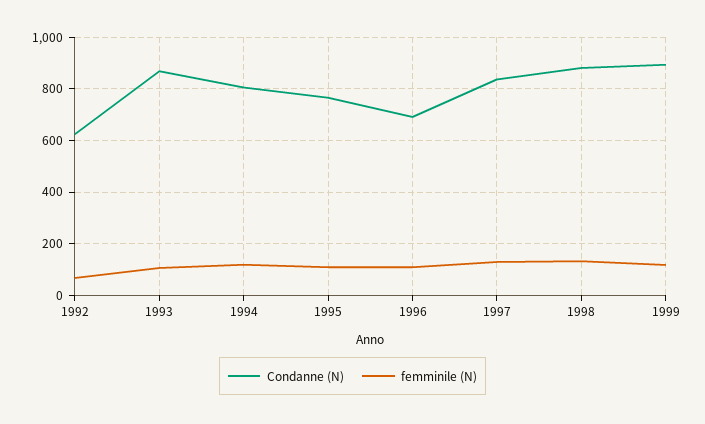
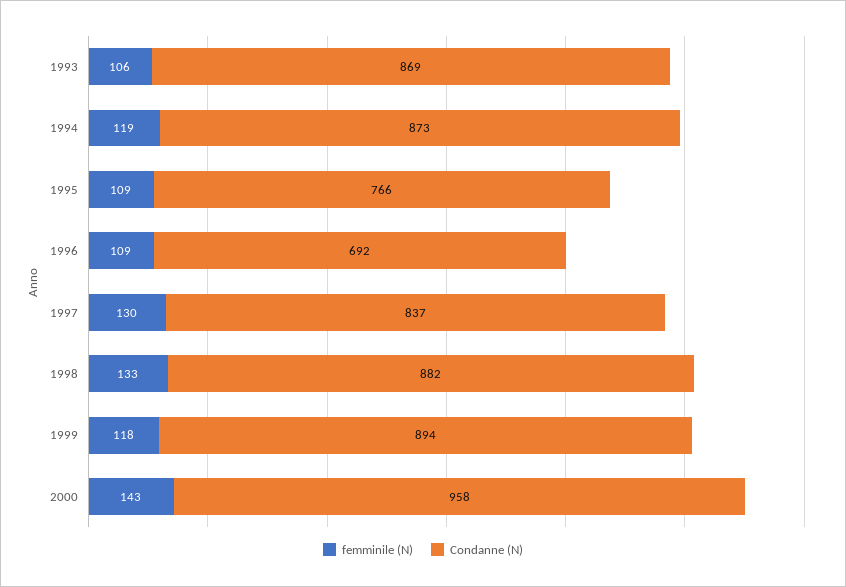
Condanne (N), 1992: 625 -> none
femminile (N), 1992: 75 -> none
Condanne (N), 1994: 800 -> 873
femminile (N), 2000: none -> 143
Condanne (N), 2000: none -> 958

